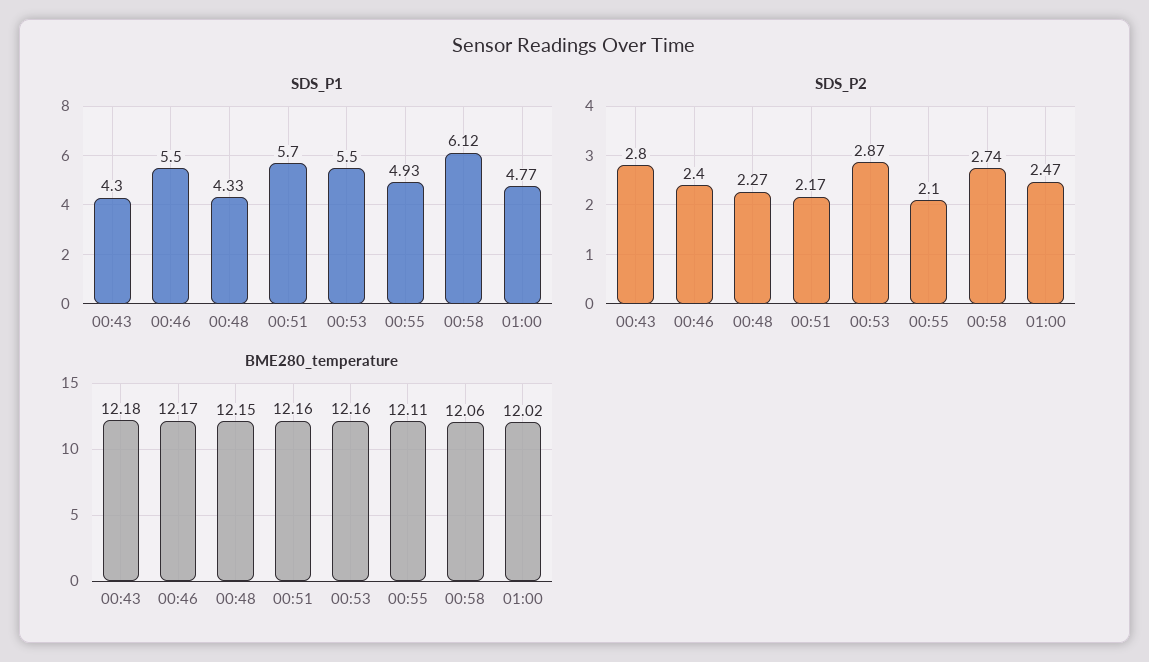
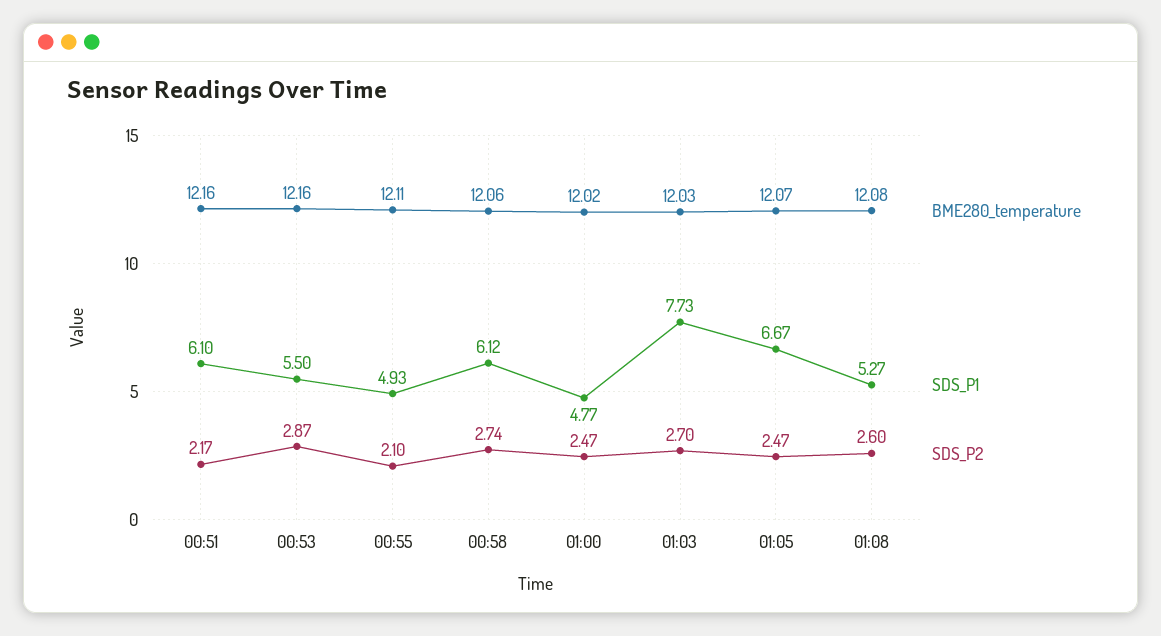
SDS_P1, 00:43: 4.3 -> none
SDS_P1, 00:46: 5.5 -> none
SDS_P1, 00:48: 4.33 -> none
SDS_P1, 00:51: 5.7 -> 6.1
SDS_P2, 00:43: 2.8 -> none
SDS_P2, 00:46: 2.4 -> none
SDS_P2, 00:48: 2.27 -> none
BME280_temperature, 00:43: 12.18 -> none
BME280_temperature, 00:46: 12.17 -> none
BME280_temperature, 00:48: 12.15 -> none
BME280_temperature, 01:03: none -> 12.03
SDS_P1, 01:03: none -> 7.73
SDS_P2, 01:03: none -> 2.7
BME280_temperature, 01:05: none -> 12.07
SDS_P1, 01:05: none -> 6.67
SDS_P2, 01:05: none -> 2.47
BME280_temperature, 01:08: none -> 12.08
SDS_P1, 01:08: none -> 5.27
SDS_P2, 01:08: none -> 2.6

